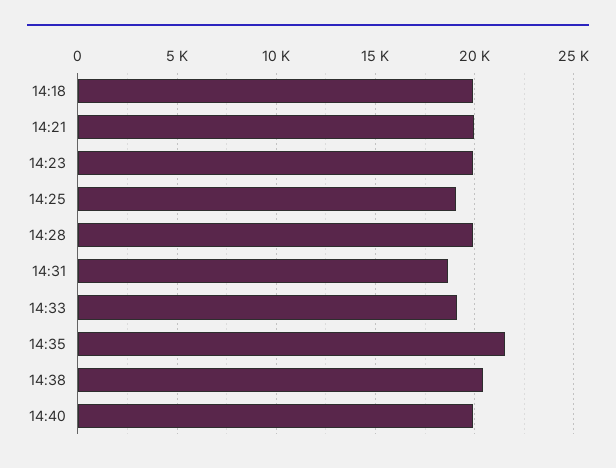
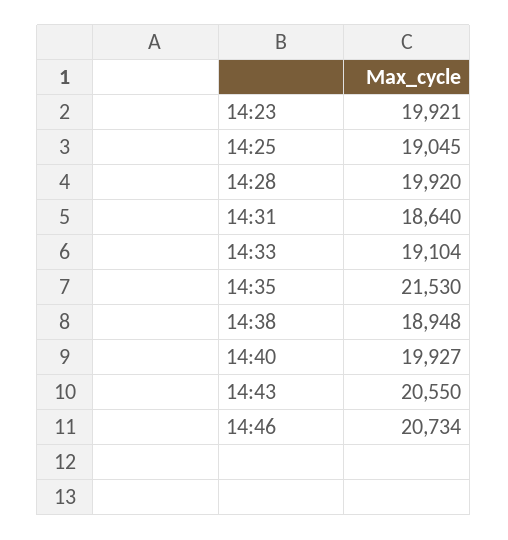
14:18: 20000 -> none
14:21: 20000 -> none
14:38: 20500 -> 18948
14:43: none -> 20550
14:46: none -> 20734

